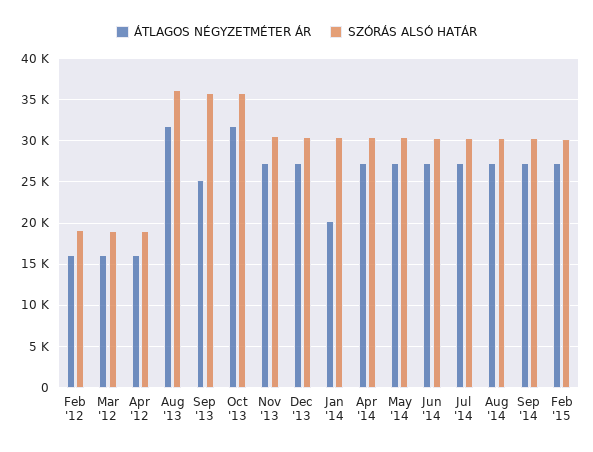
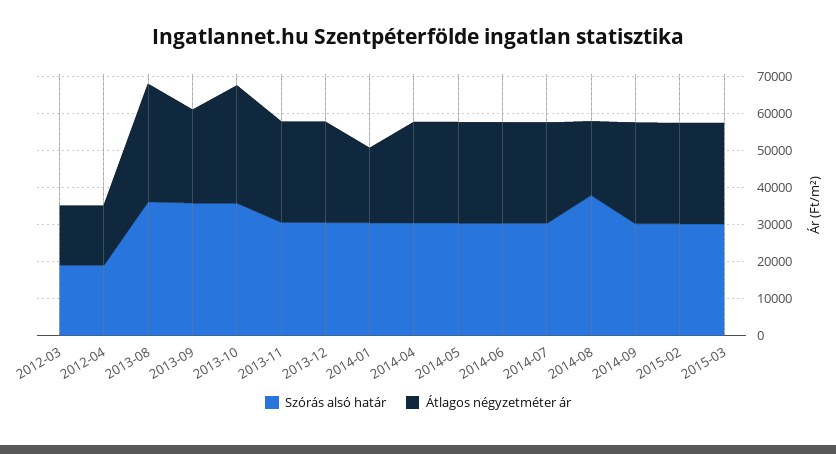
ÁTLAGOS NÉGYZETMÉTER ÁR, Feb '12: 16000 -> none
SZÓRÁS ALSÓ HATÁR, Feb '12: 19000 -> none
ÁTLAGOS NÉGYZETMÉTER ÁR, Aug '14: 27000 -> 20000
SZÓRÁS ALSÓ HATÁR, Aug '14: 30000 -> 37500
SZÓRÁS ALSÓ HATÁR, 2015-03: none -> 30000
ÁTLAGOS NÉGYZETMÉTER ÁR, 2015-03: none -> 27500

